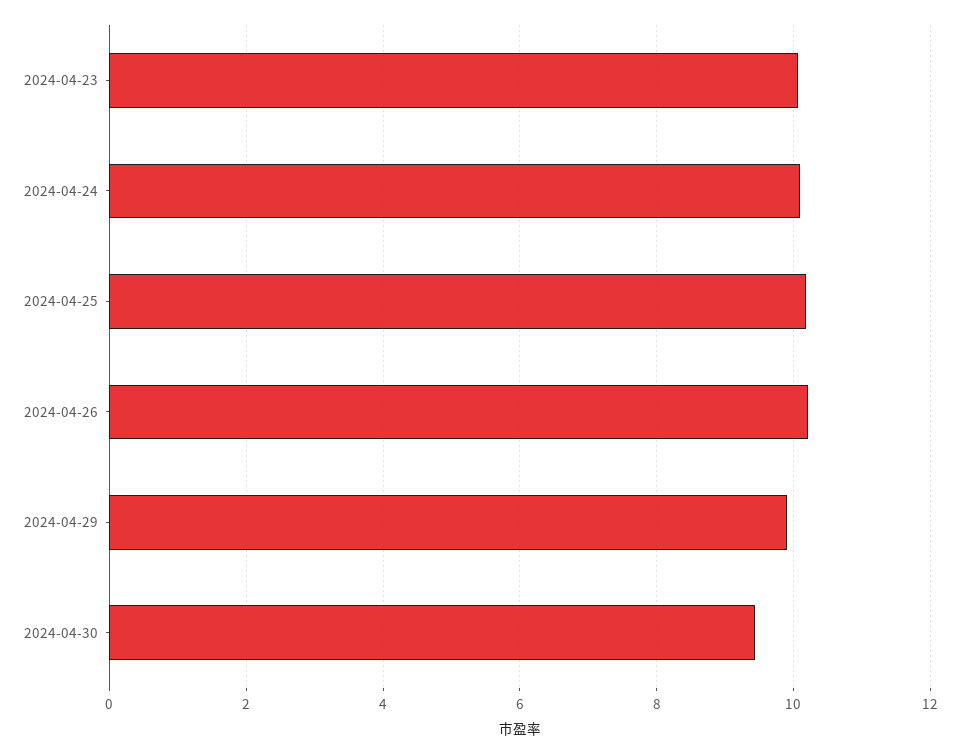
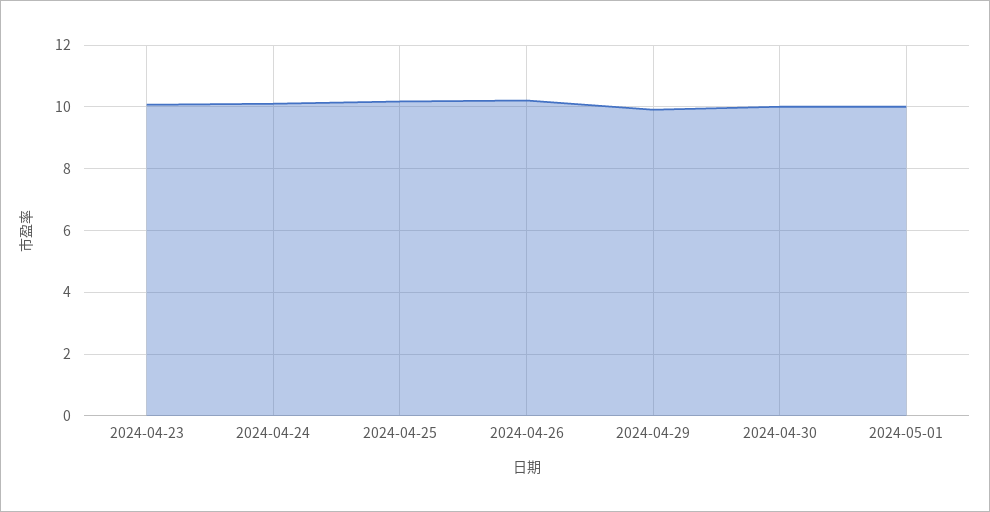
2024-04-30: 9.4 -> 10
2024-05-01: none -> 10

